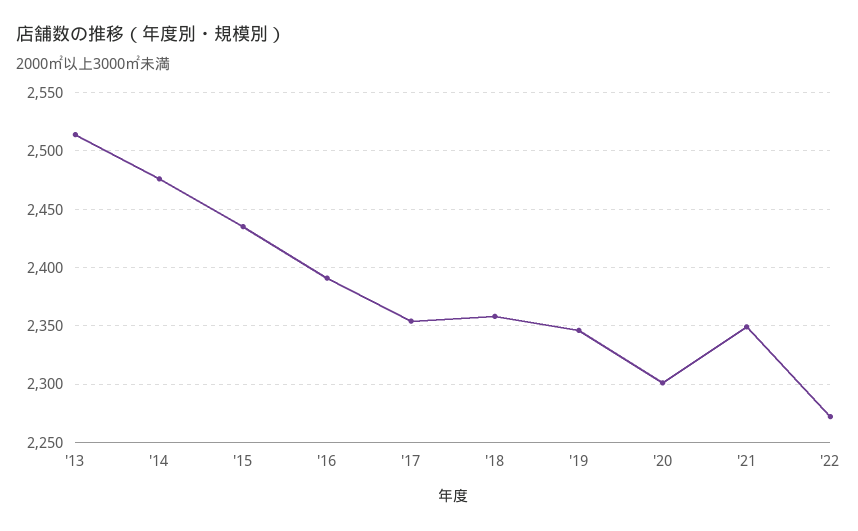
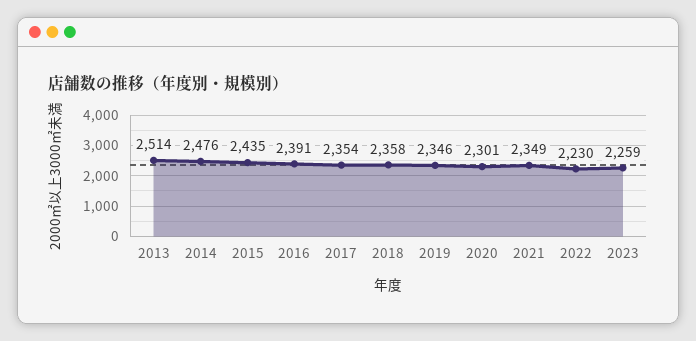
'22: 2270 -> 2230
2023: none -> 2259

